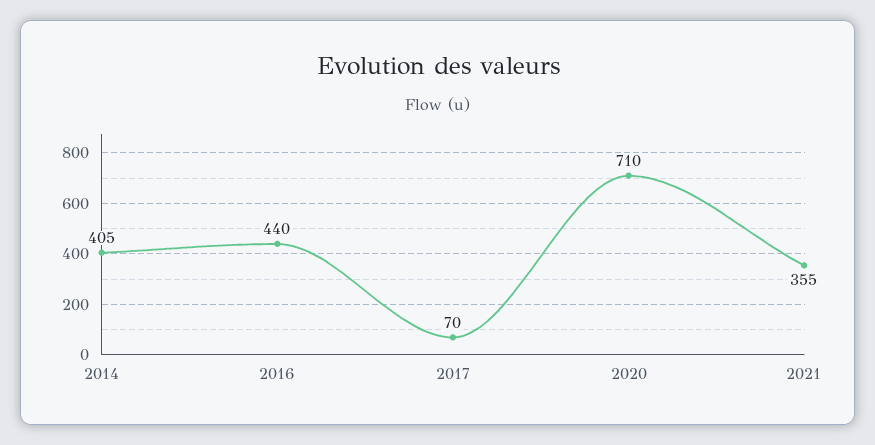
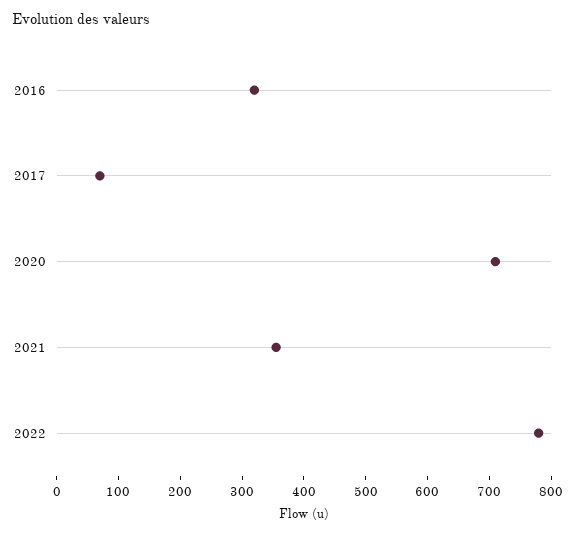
2014: 405 -> none
2016: 440 -> 320
2022: none -> 780

